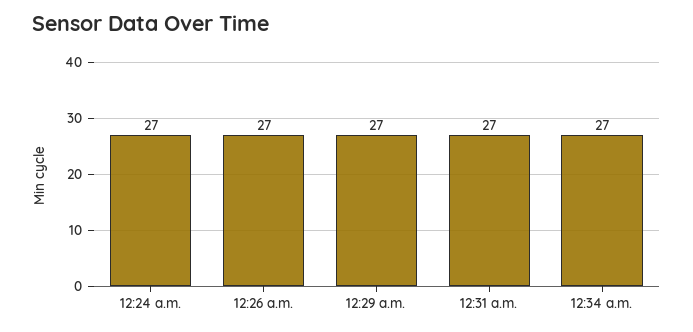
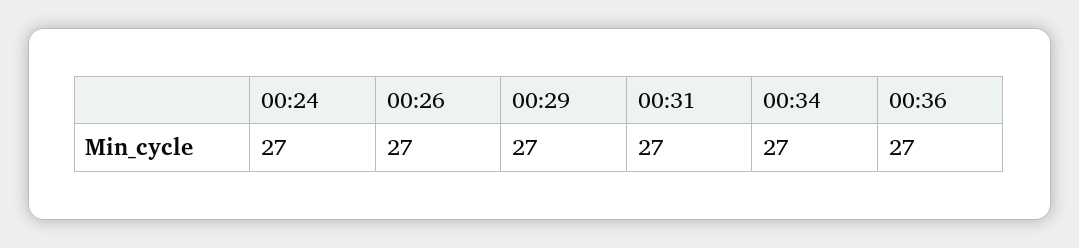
00:36: none -> 27

